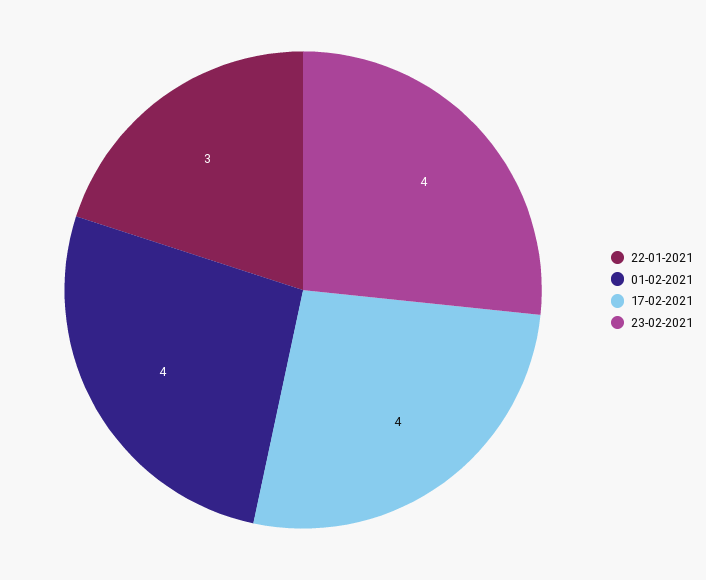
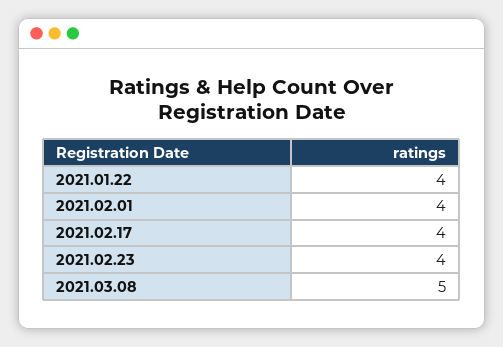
22-01-2021: 3 -> 4
2021.03.08: none -> 5

